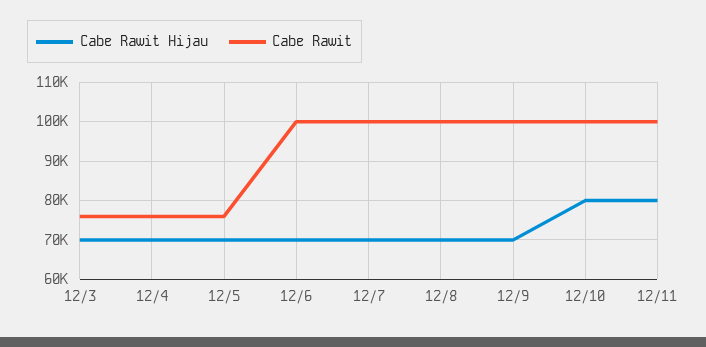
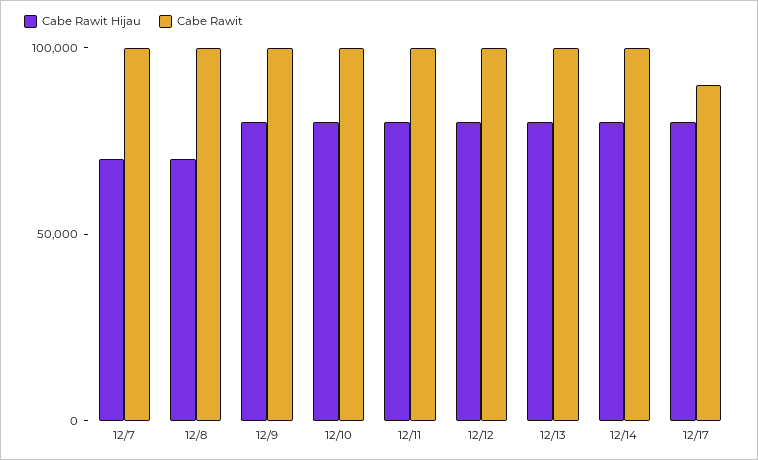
Cabe Rawit Hijau, 12/3: 70000 -> none
Cabe Rawit, 12/3: 76000 -> none
Cabe Rawit Hijau, 12/4: 70000 -> none
Cabe Rawit, 12/4: 76000 -> none
Cabe Rawit Hijau, 12/5: 70000 -> none
Cabe Rawit, 12/5: 76000 -> none
Cabe Rawit Hijau, 12/6: 70000 -> none
Cabe Rawit, 12/6: 100000 -> none
Cabe Rawit Hijau, 12/9: 70000 -> 80000
Cabe Rawit Hijau, 12/12: none -> 80000
Cabe Rawit, 12/12: none -> 100000
Cabe Rawit Hijau, 12/13: none -> 80000
Cabe Rawit, 12/13: none -> 100000
Cabe Rawit Hijau, 12/14: none -> 80000
Cabe Rawit, 12/14: none -> 100000
Cabe Rawit Hijau, 12/17: none -> 80000
Cabe Rawit, 12/17: none -> 90000

